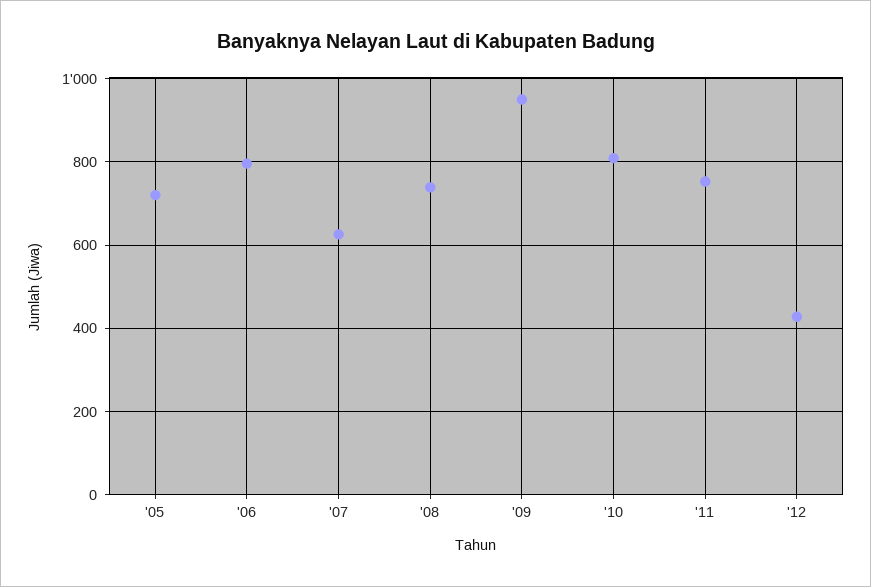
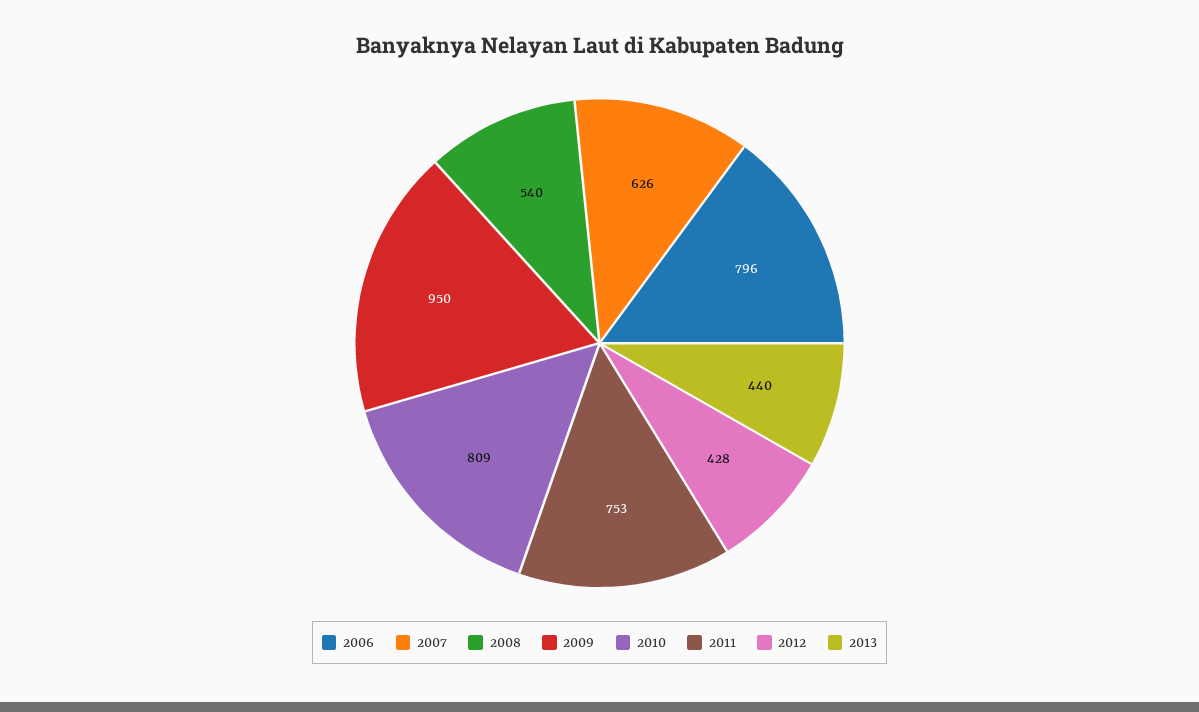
'05: 720 -> none
'08: 740 -> 540
2013: none -> 440

